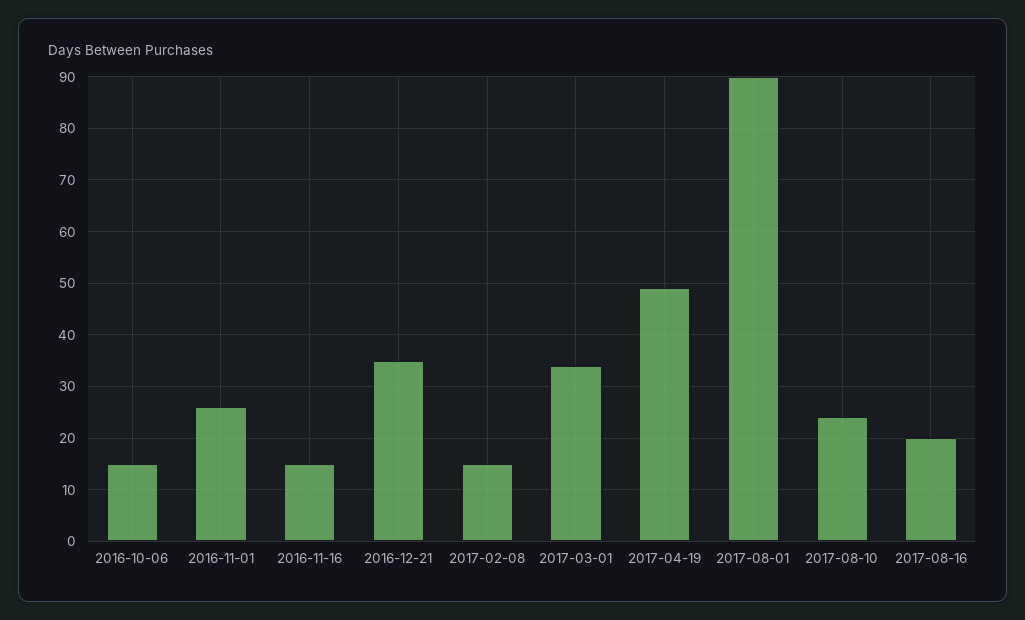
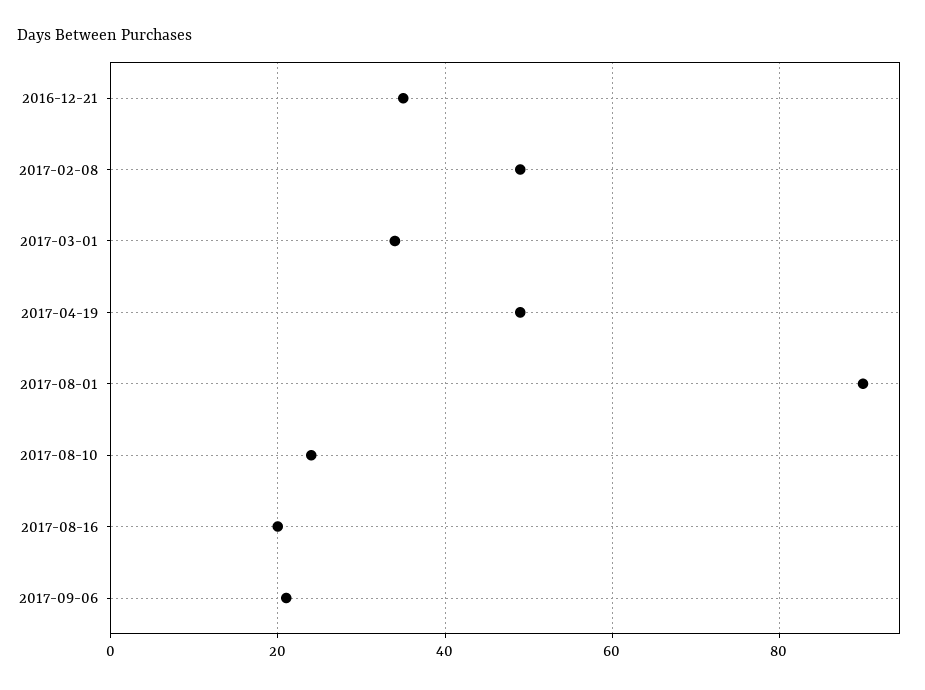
2016-10-06: 15 -> none
2016-11-01: 25 -> none
2016-11-16: 15 -> none
2017-02-08: 15 -> 50
2017-09-06: none -> 20

